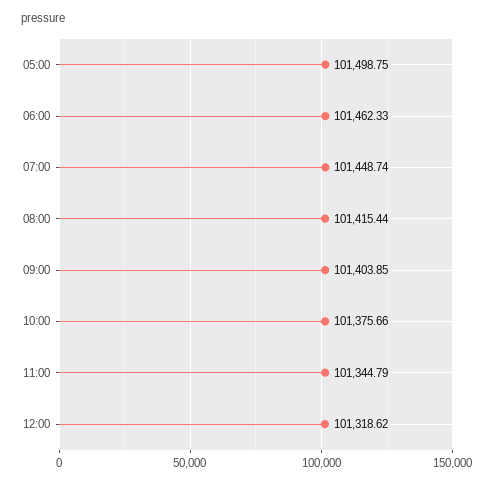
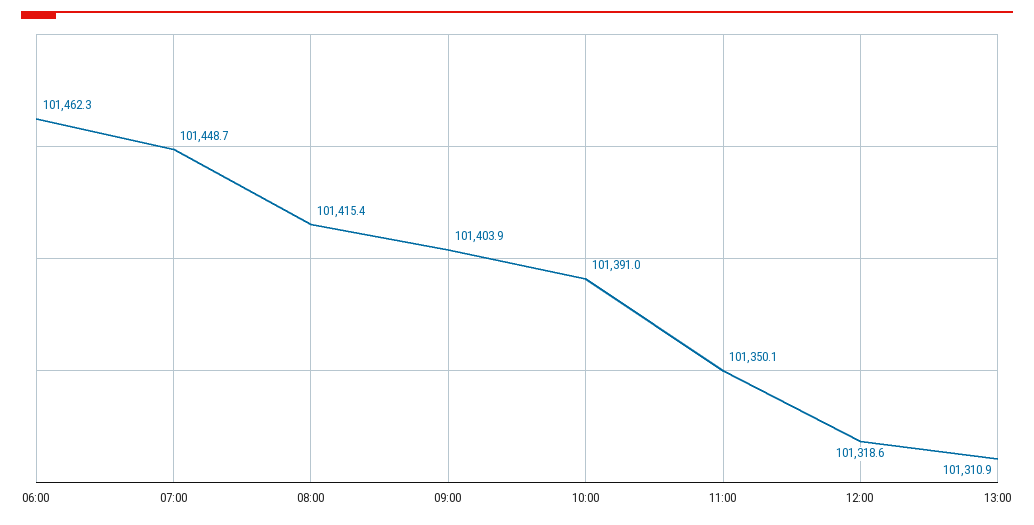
05:00: 101498.75 -> none
10:00: 101375.66 -> 101391
11:00: 101344.79 -> 101350.1
13:00: none -> 101310.9

